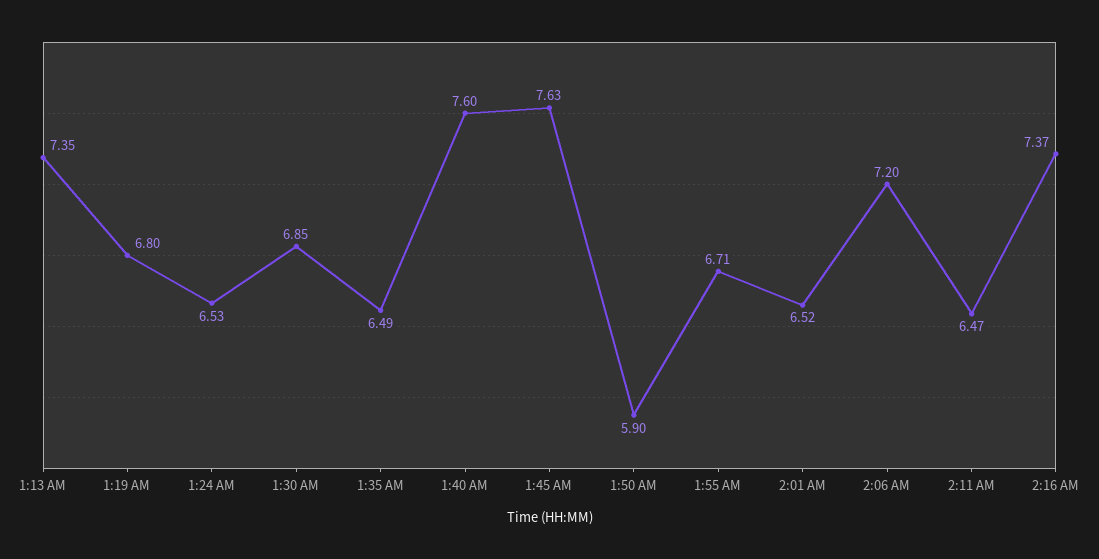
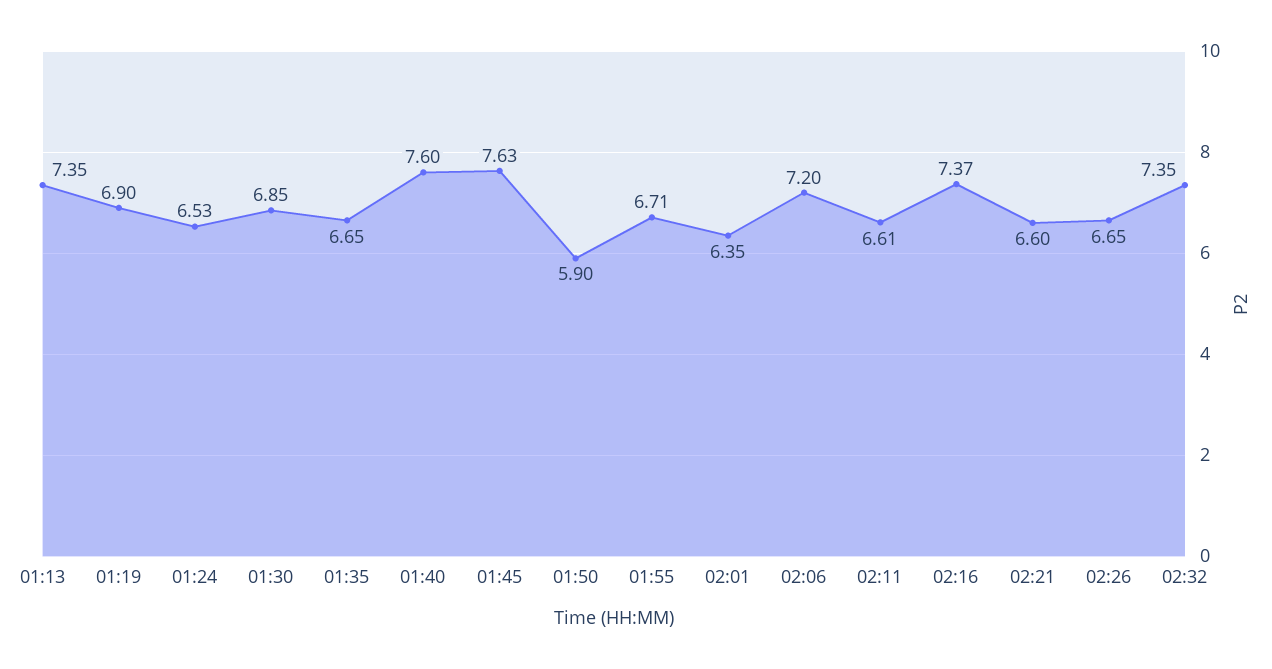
1:19 AM: 6.8 -> 6.9
1:35 AM: 6.49 -> 6.65
2:01 AM: 6.52 -> 6.35
2:11 AM: 6.47 -> 6.61
02:21: none -> 6.6
02:26: none -> 6.65
02:32: none -> 7.35

